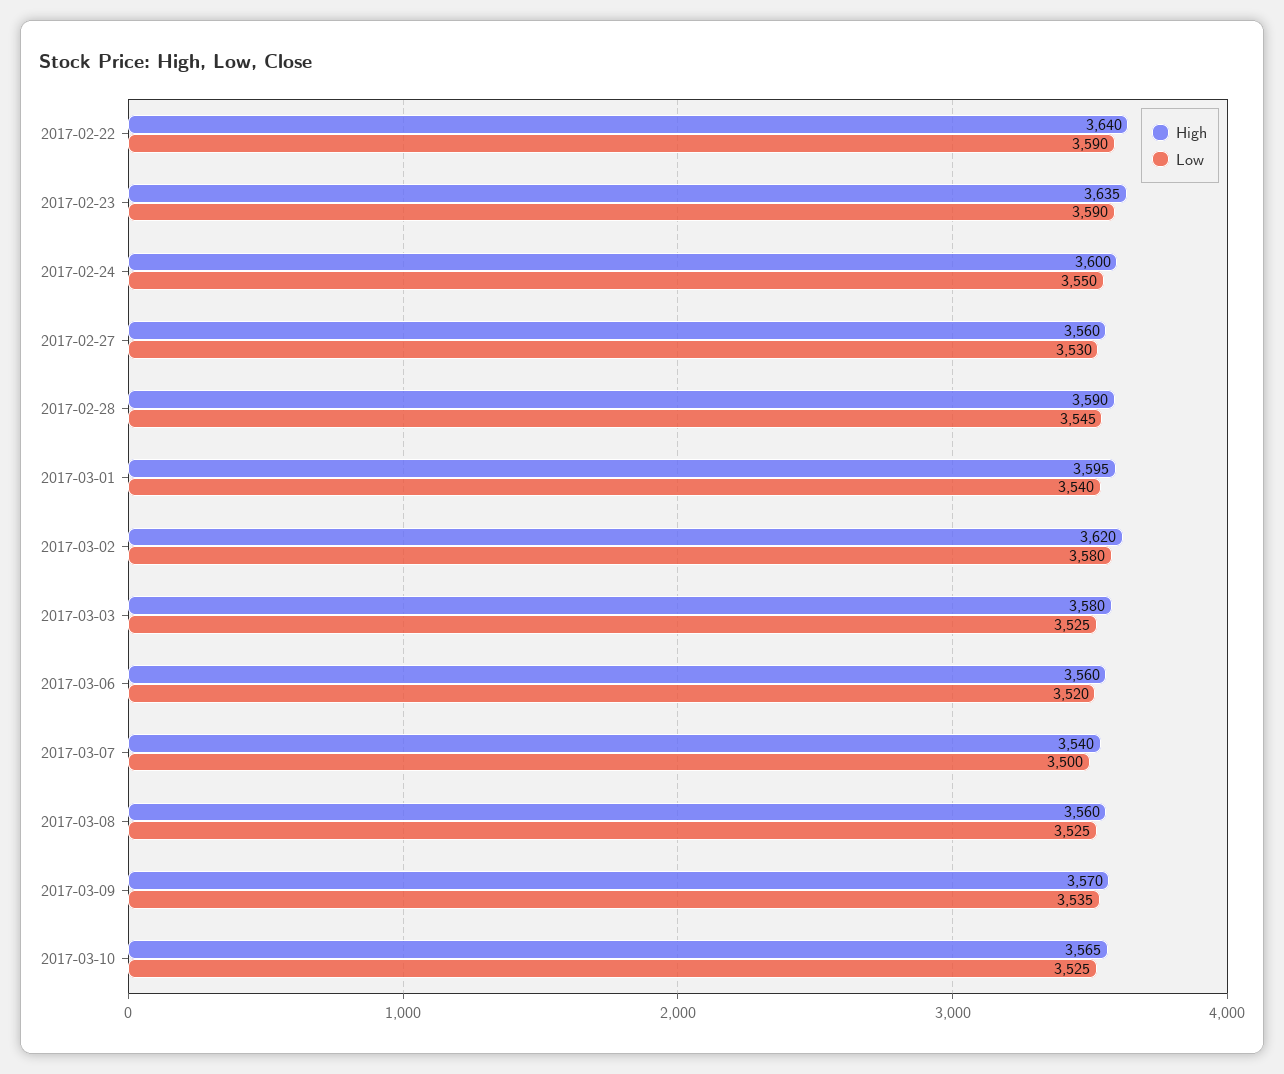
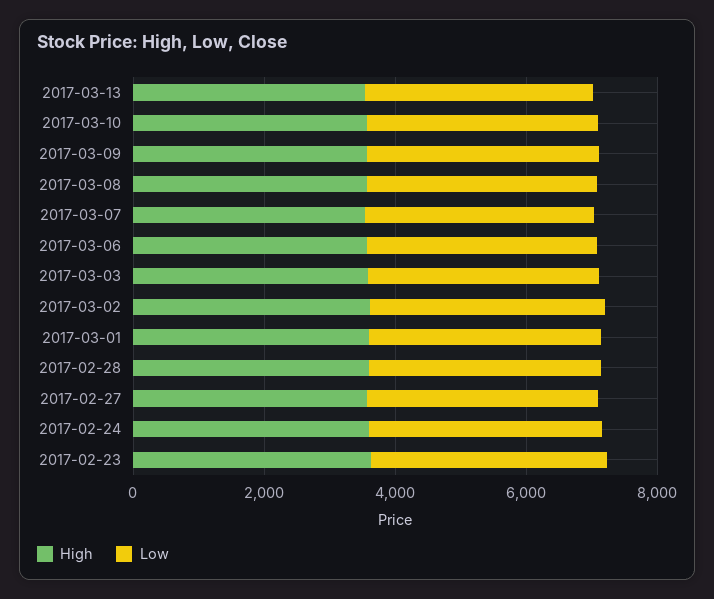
High, 2017-02-22: 3640 -> none
Low, 2017-02-22: 3590 -> none
High, 2017-03-13: none -> 3500
Low, 2017-03-13: none -> 3500

